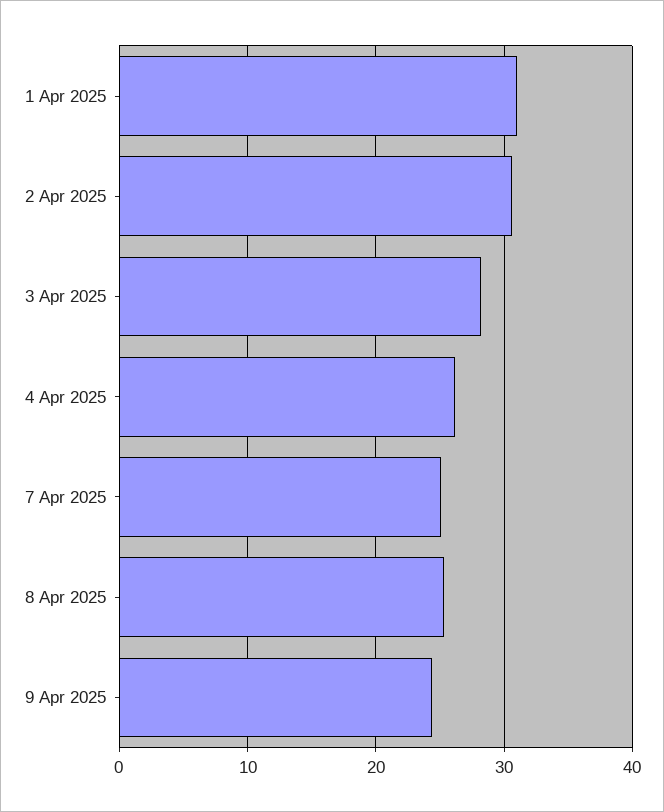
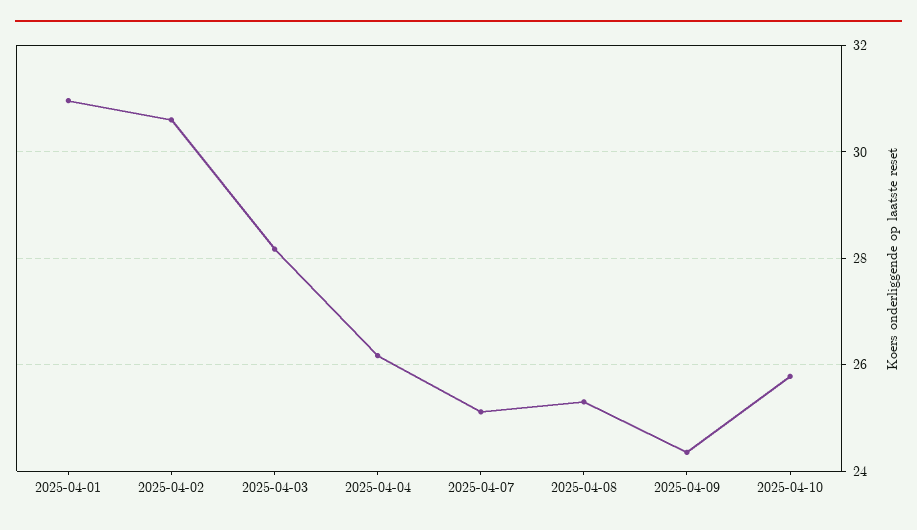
2025-04-10: none -> 25.8

